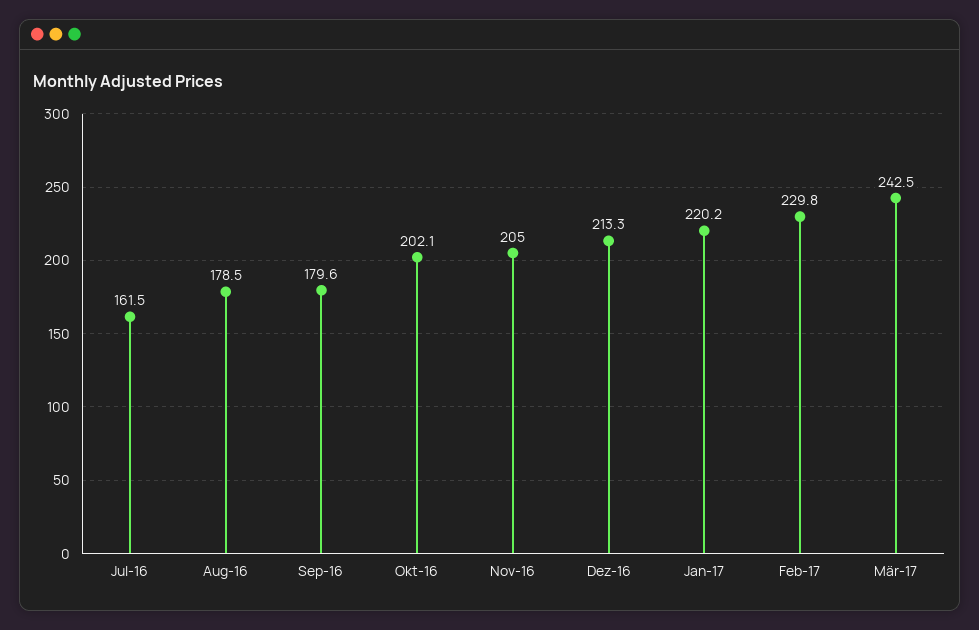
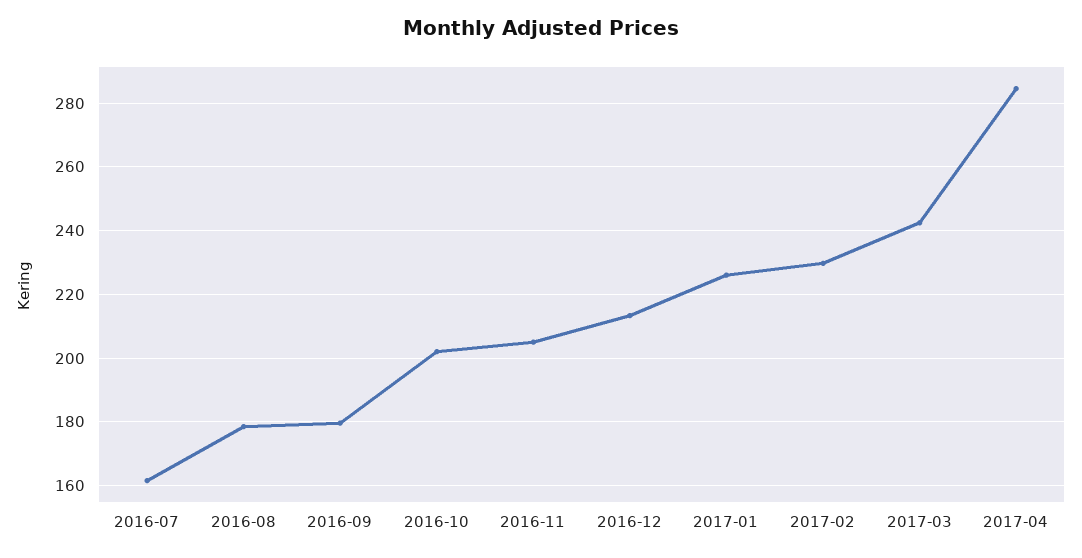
Jan-17: 220.2 -> 226
2017-04: none -> 284

